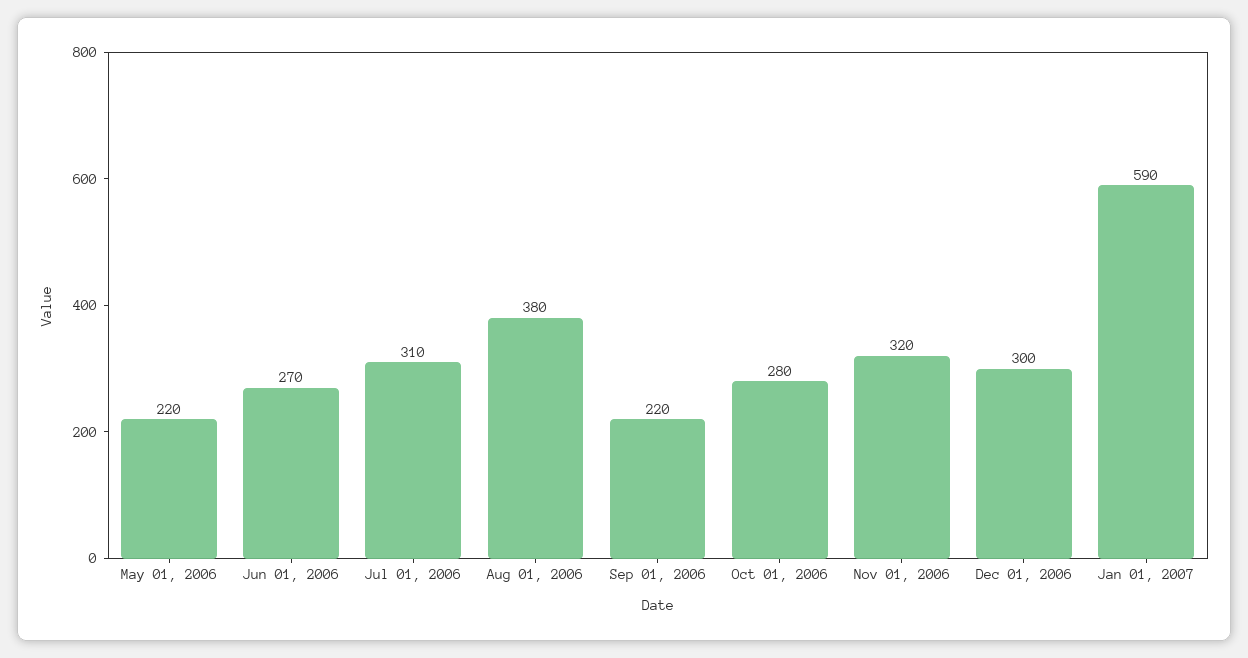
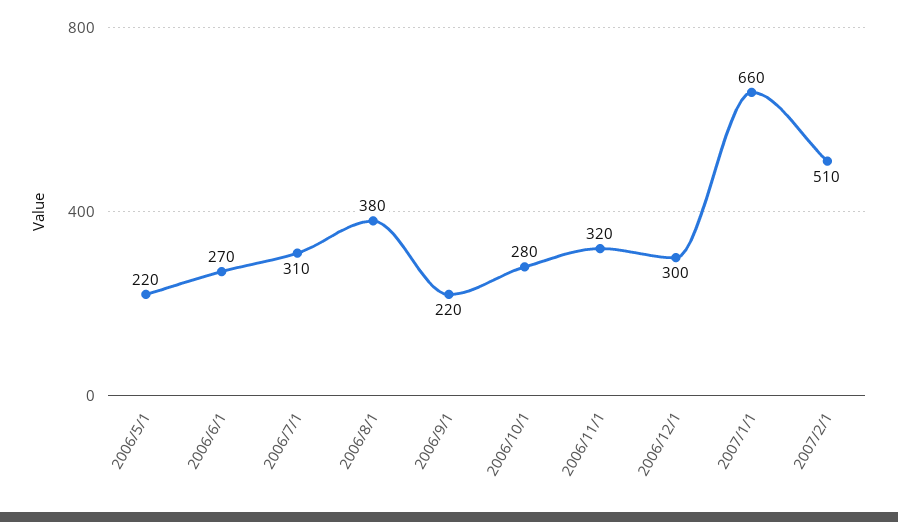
Jan 01, 2007: 590 -> 660
2007/2/1: none -> 510

